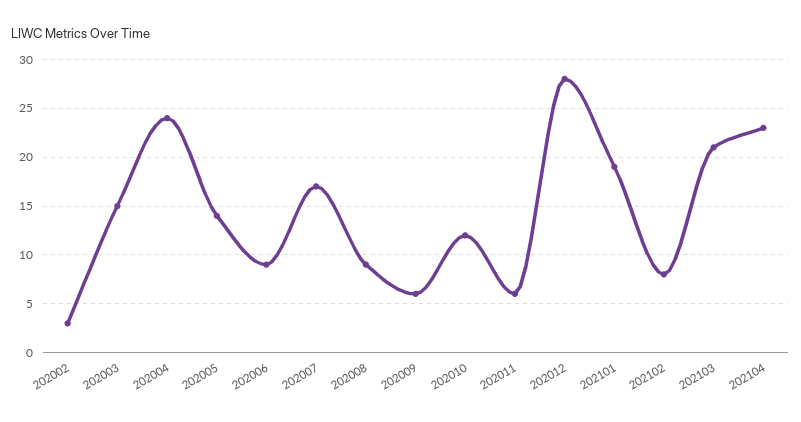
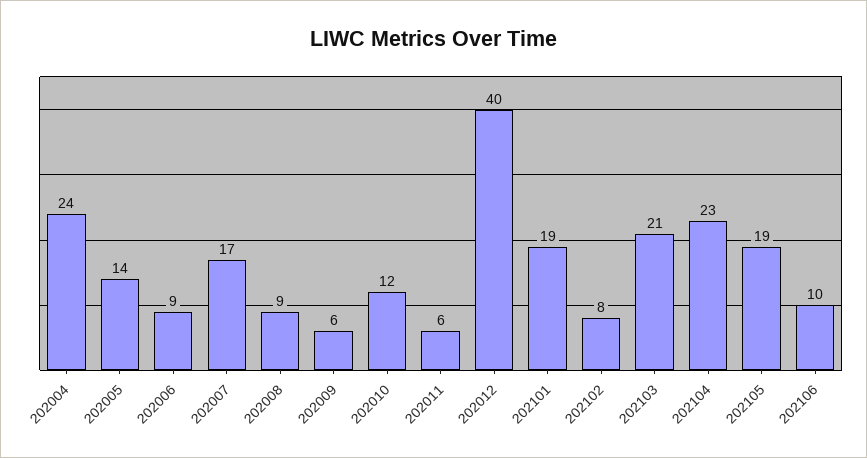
202002: 3 -> none
202003: 15 -> none
202012: 28 -> 40
202105: none -> 19
202106: none -> 10

